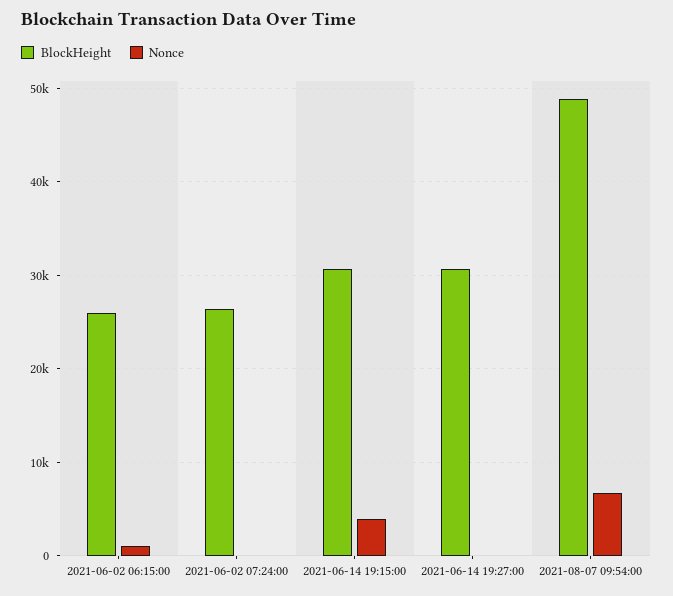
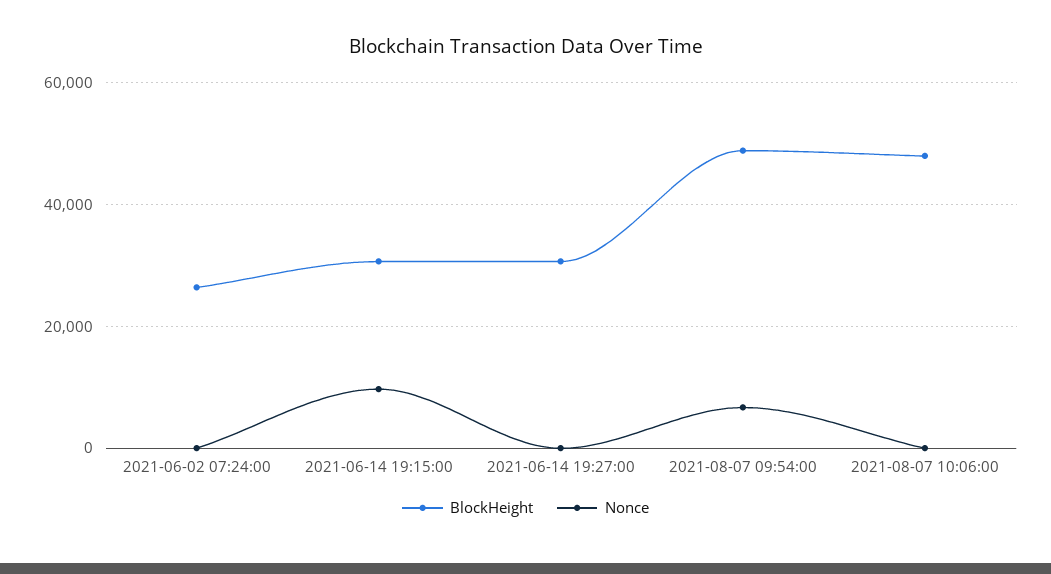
BlockHeight, 2021-06-02 06:15:00: 26000 -> none
Nonce, 2021-06-02 06:15:00: 1000 -> none
Nonce, 2021-06-14 19:15:00: 4000 -> 10000
BlockHeight, 2021-08-07 10:06:00: none -> 48000
Nonce, 2021-08-07 10:06:00: none -> 0

